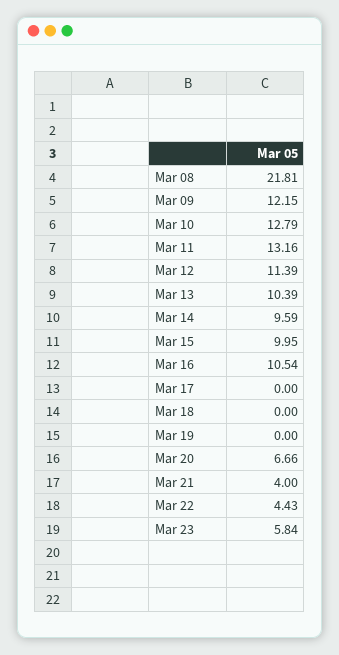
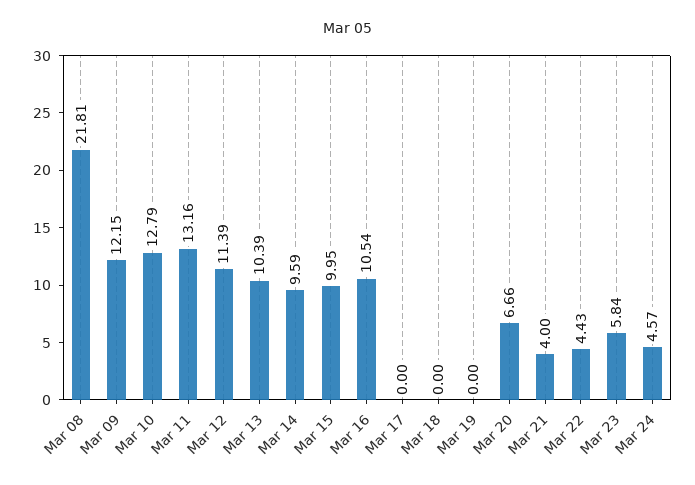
Mar 24: none -> 4.57

